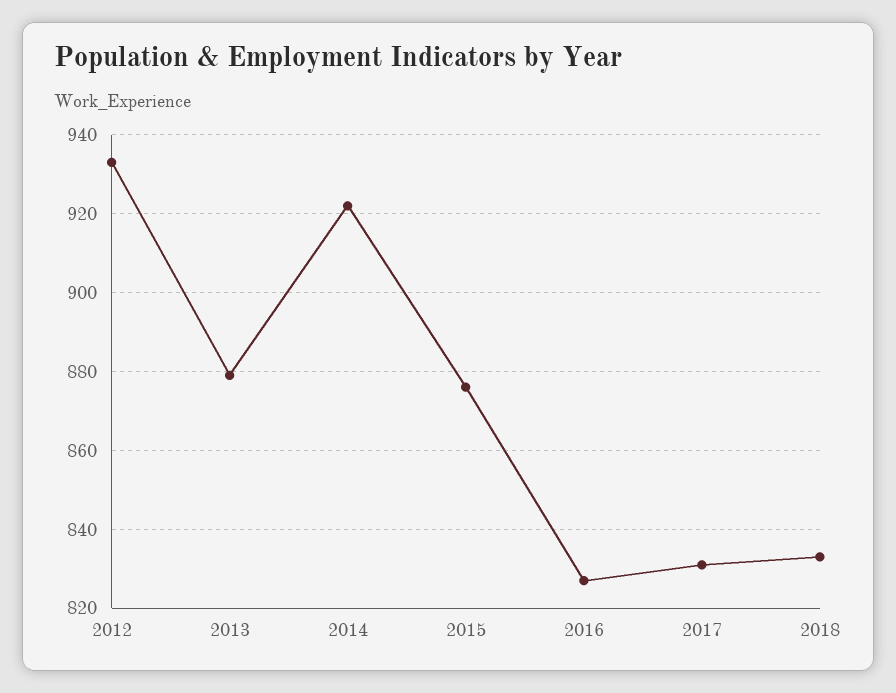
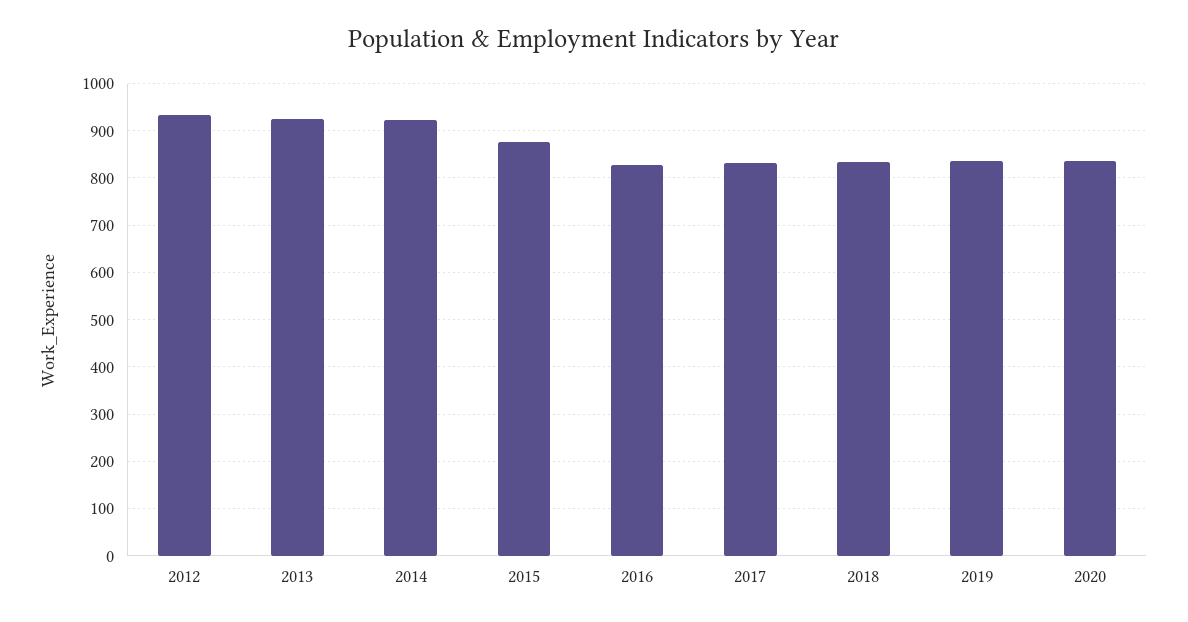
2013: 880 -> 920
2019: none -> 840
2020: none -> 840

